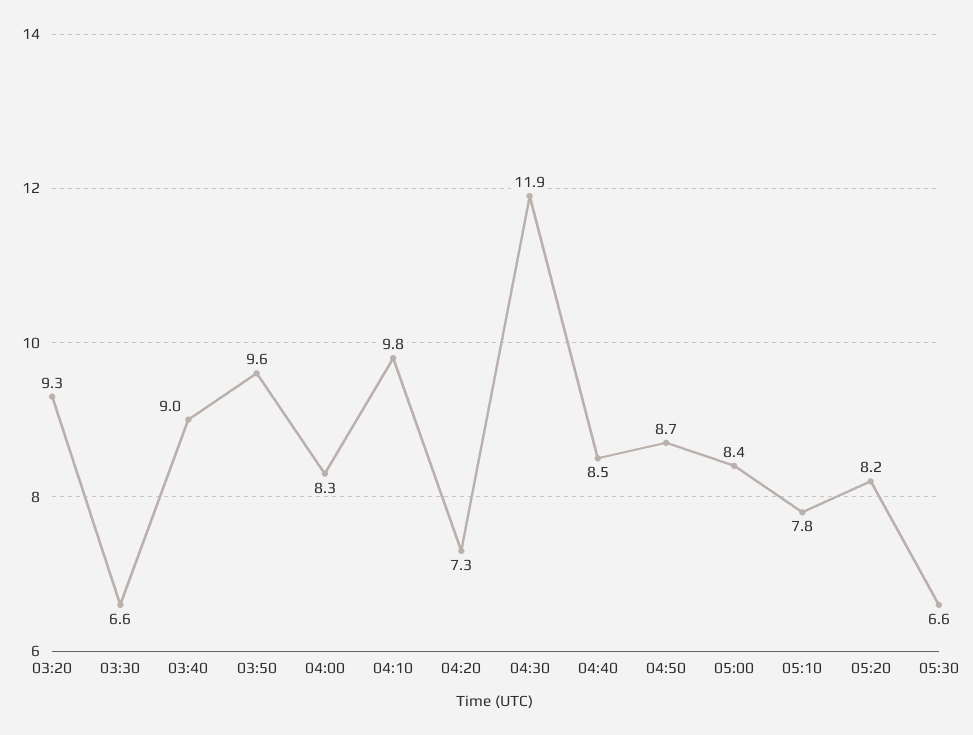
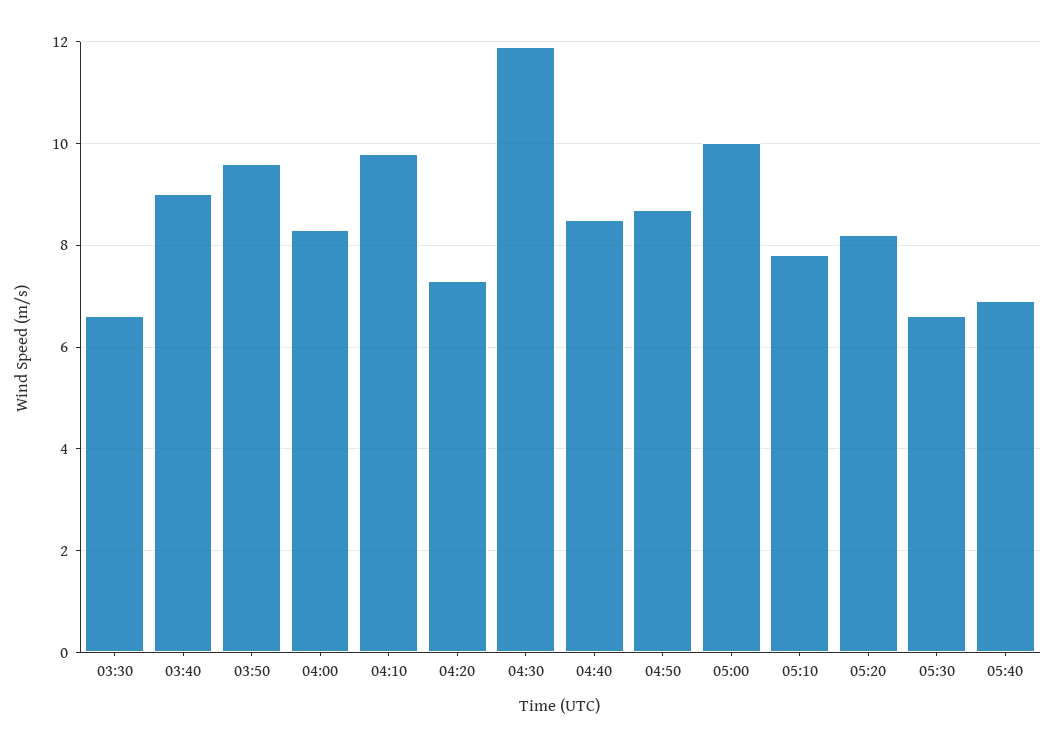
03:20: 9.3 -> none
05:00: 8.4 -> 10
05:40: none -> 7

